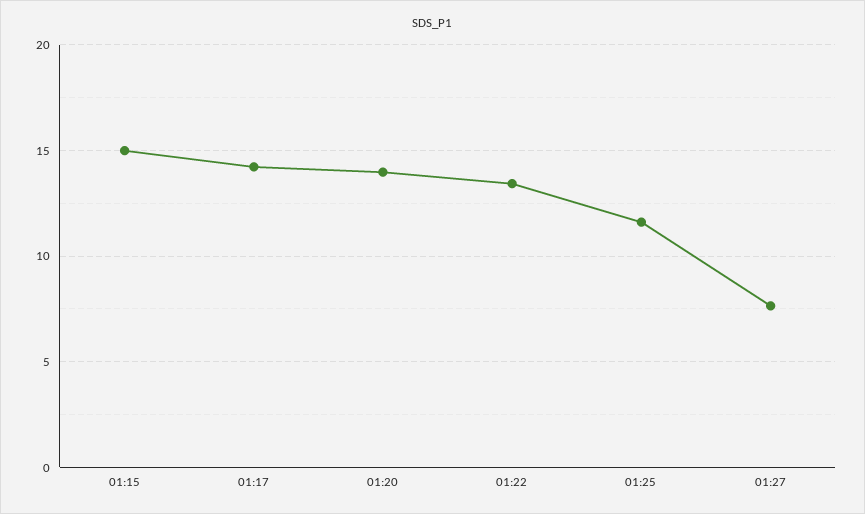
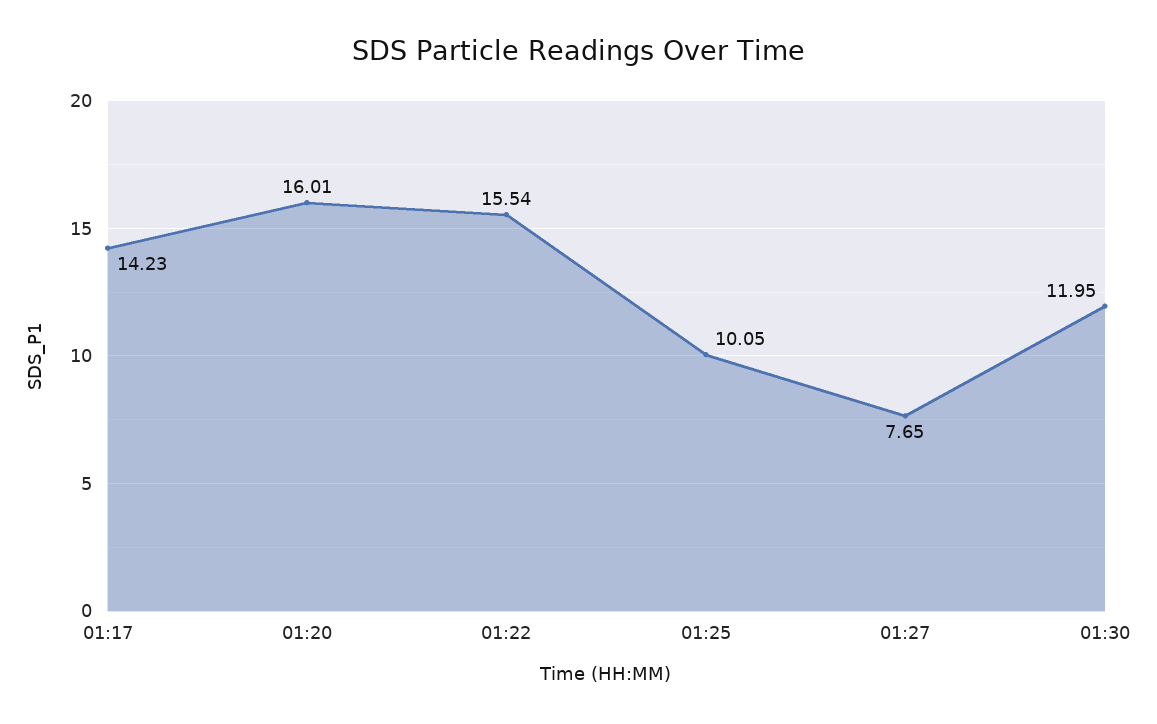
01:15: 15 -> none
01:20: 14 -> 16.01
01:22: 13.5 -> 15.54
01:25: 11.5 -> 10.05
01:30: none -> 11.95

